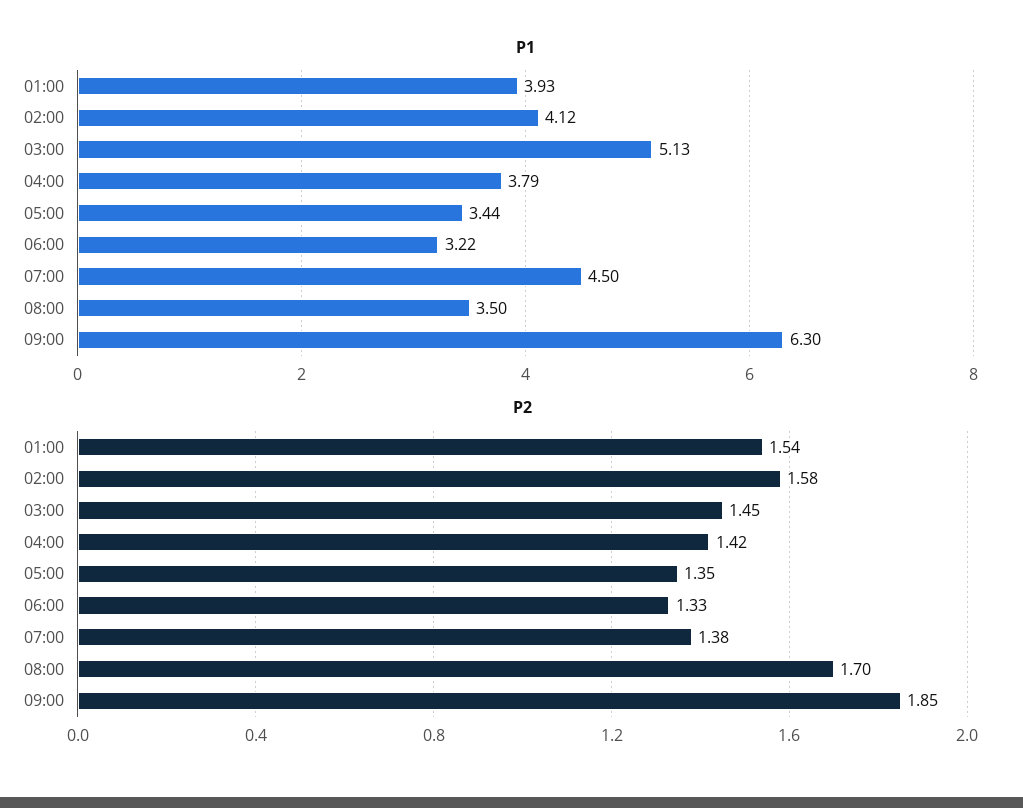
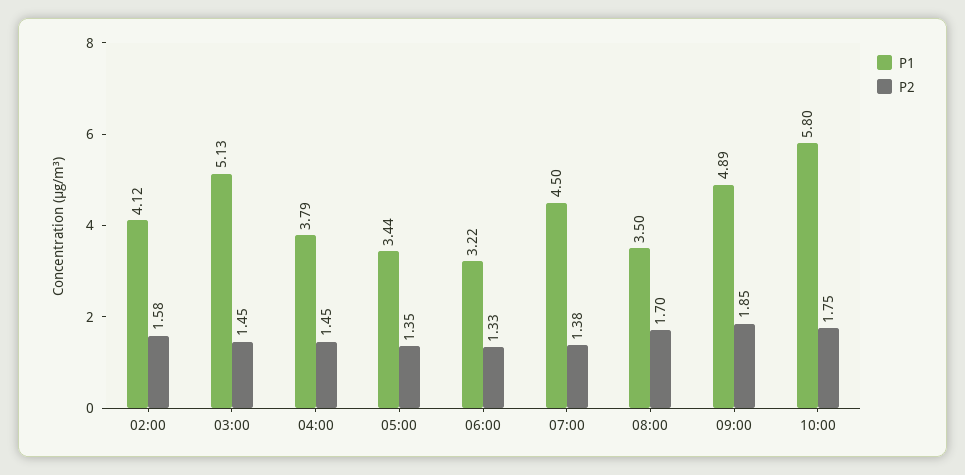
P1, 01:00: 3.93 -> none
P1, 09:00: 6.3 -> 4.89
P2, 01:00: 1.54 -> none
P2, 04:00: 1.42 -> 1.45
P1, 10:00: none -> 5.8
P2, 10:00: none -> 1.75

